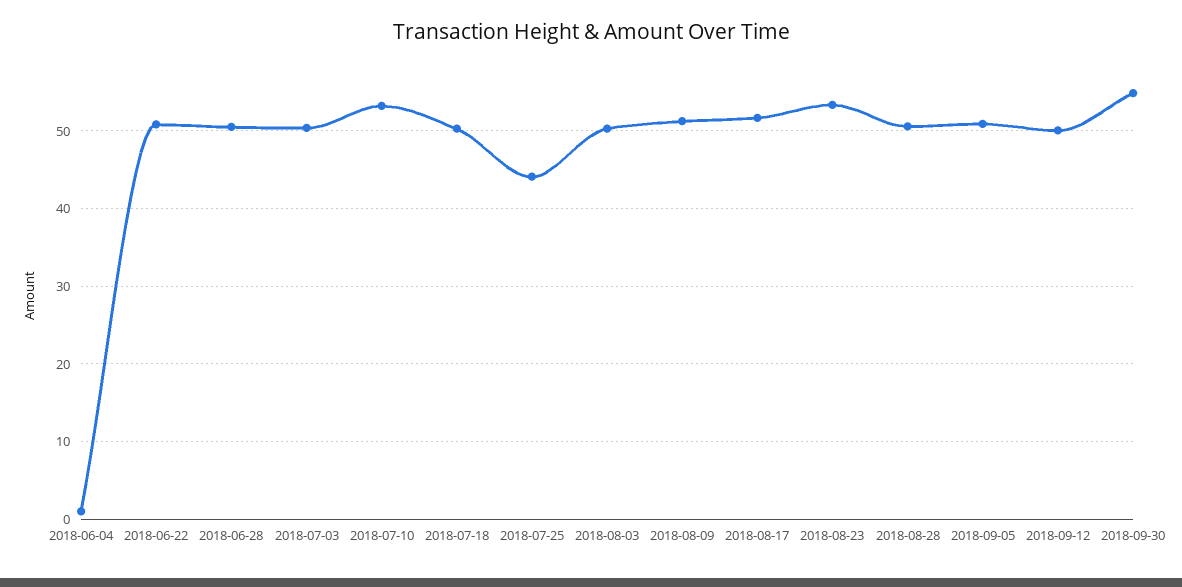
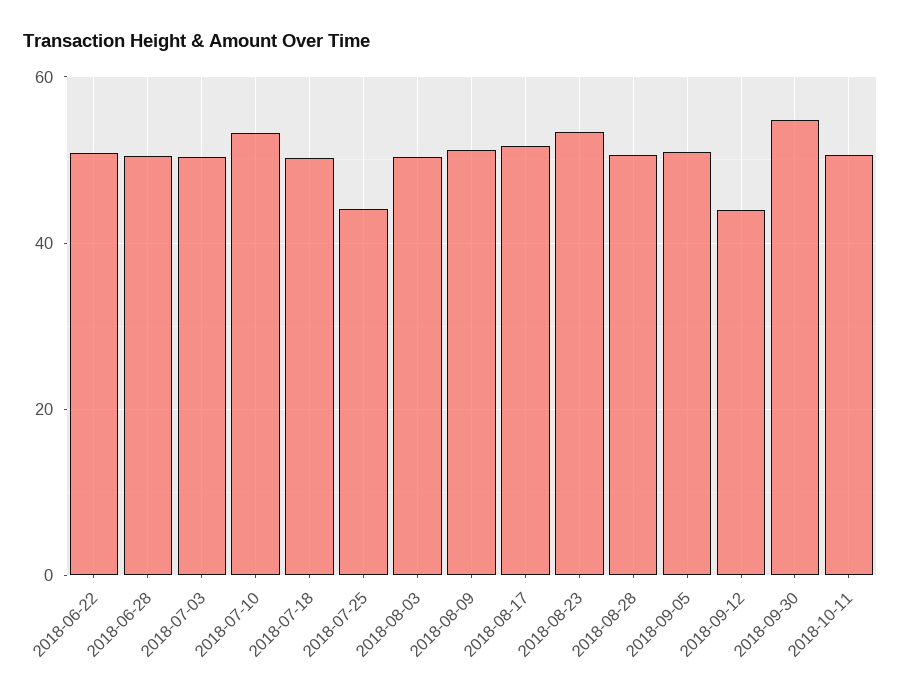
2018-06-04: 1 -> none
2018-09-12: 50 -> 44
2018-10-11: none -> 50

